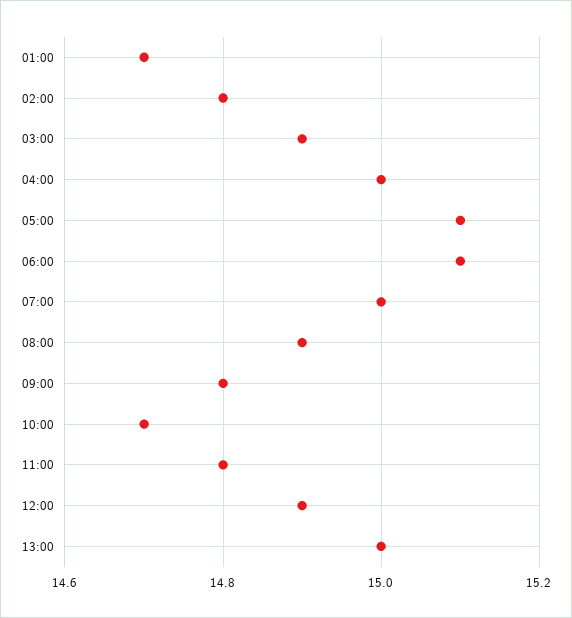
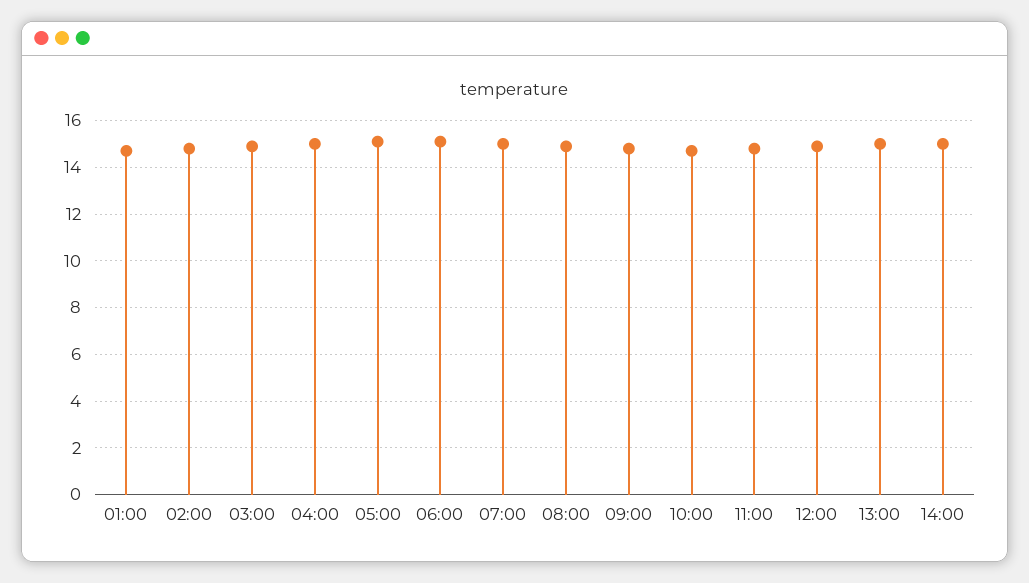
14:00: none -> 15

